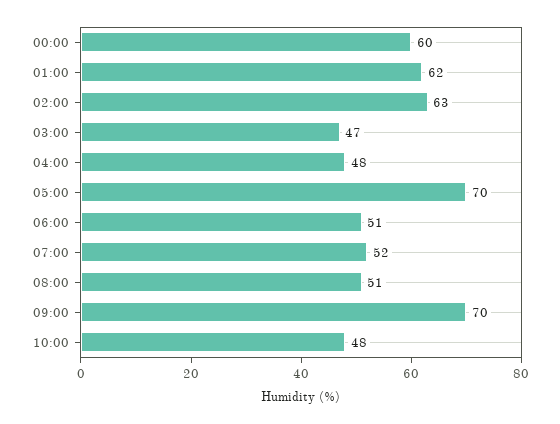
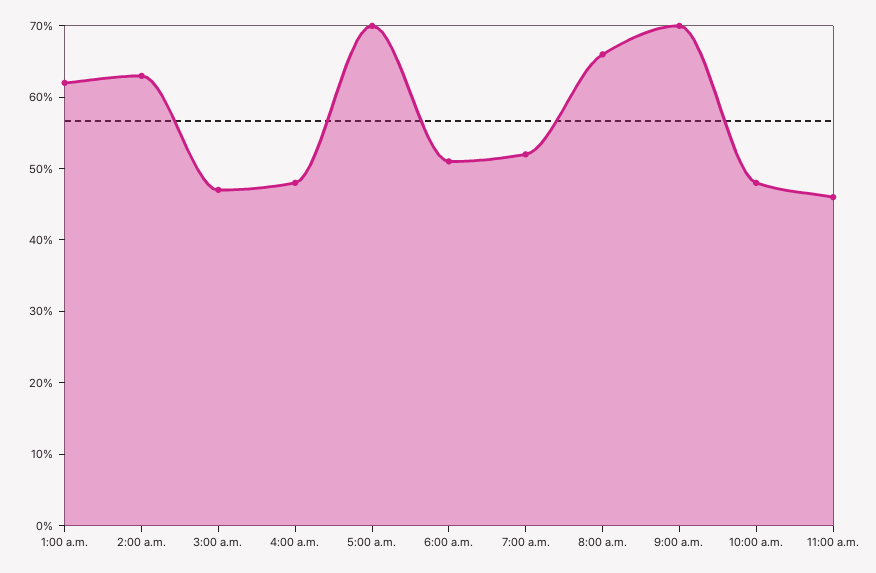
00:00: 60 -> none
08:00: 51 -> 65
11:00 a.m.: none -> 45

